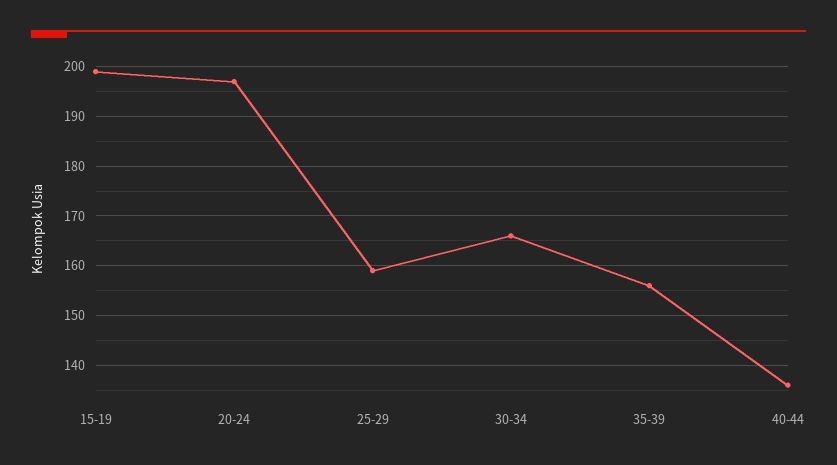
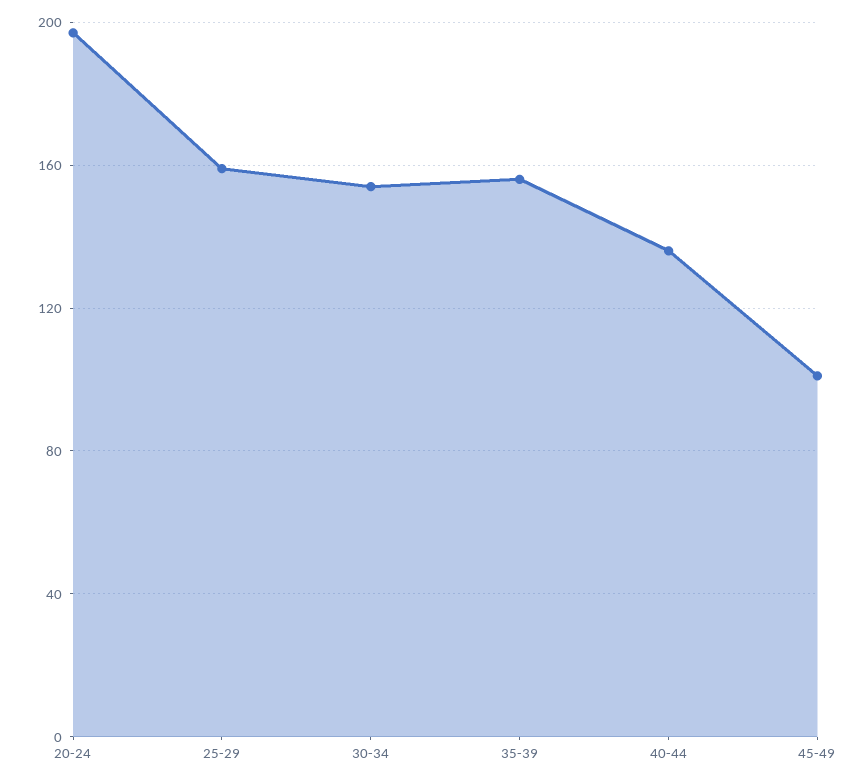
15-19: 200 -> none
30-34: 165 -> 155
45-49: none -> 100

